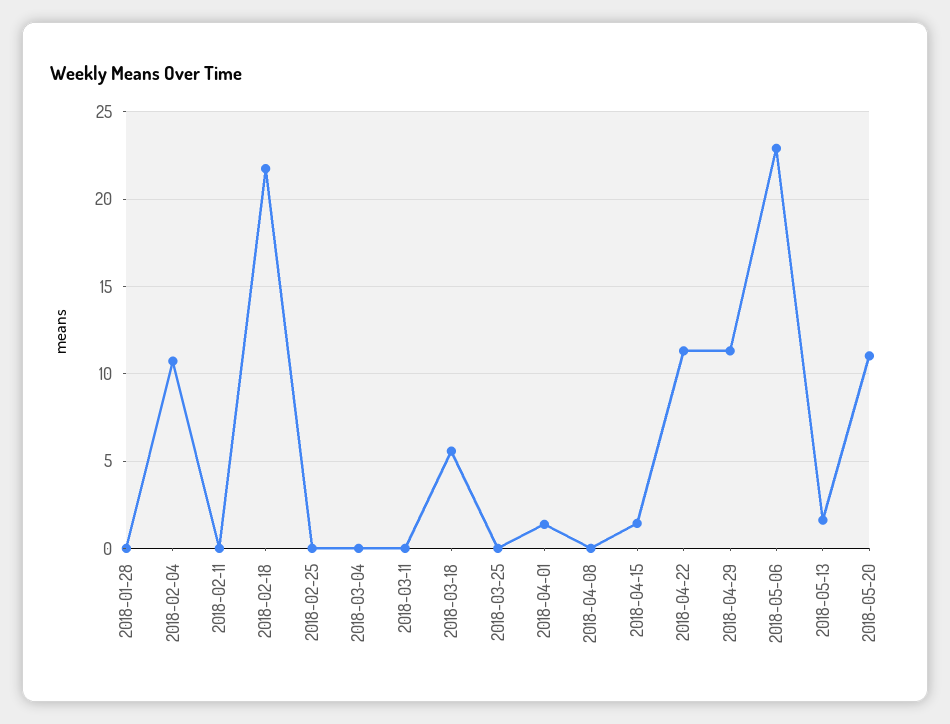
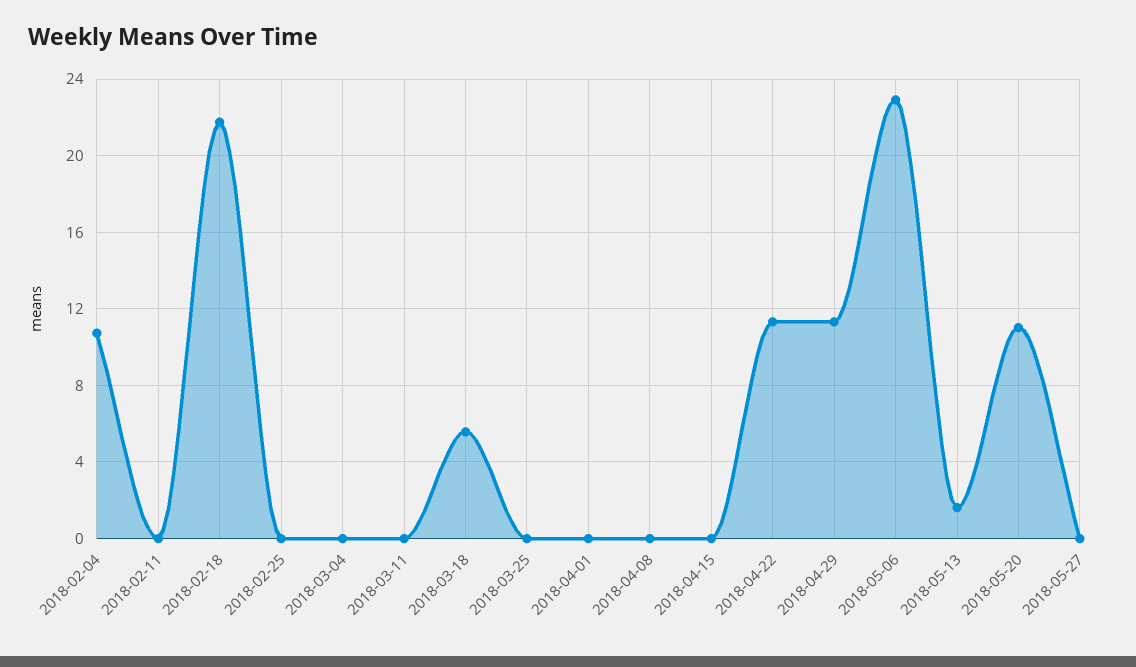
2018-01-28: 0 -> none
2018-04-01: 1.5 -> 0
2018-04-15: 1.5 -> 0
2018-05-27: none -> 0

